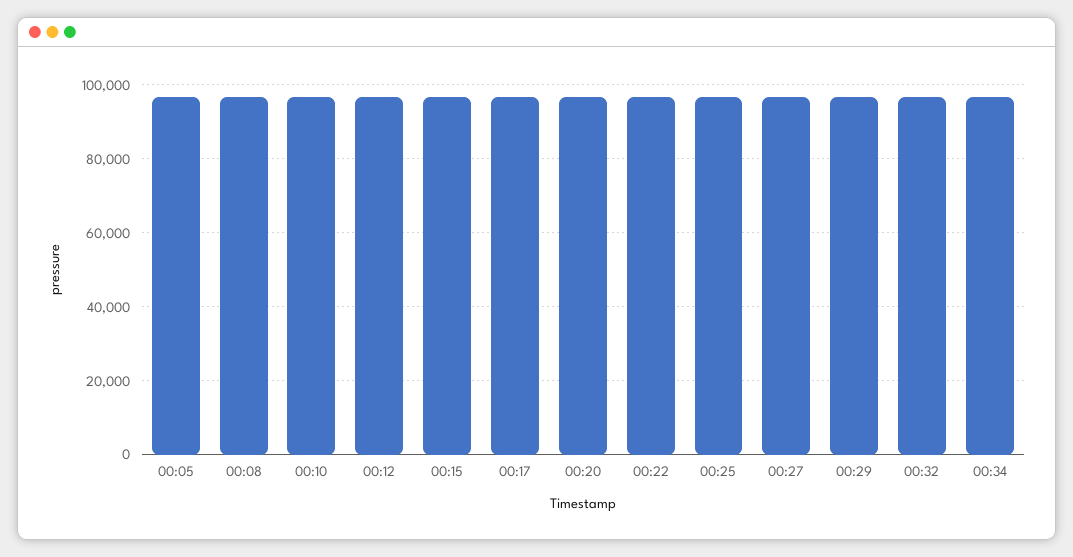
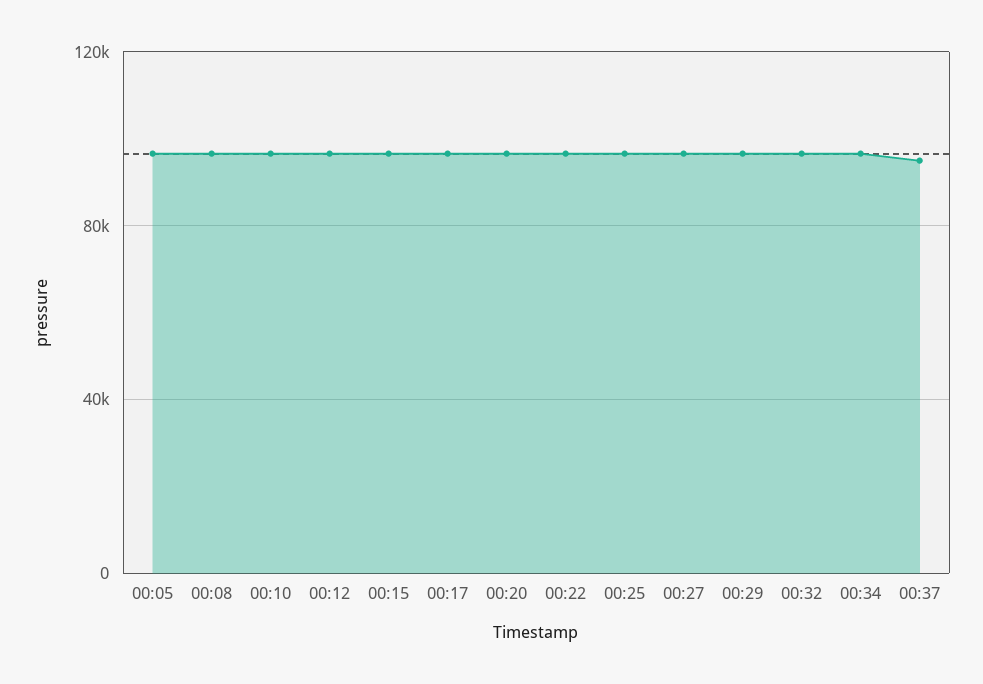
00:37: none -> 95000

